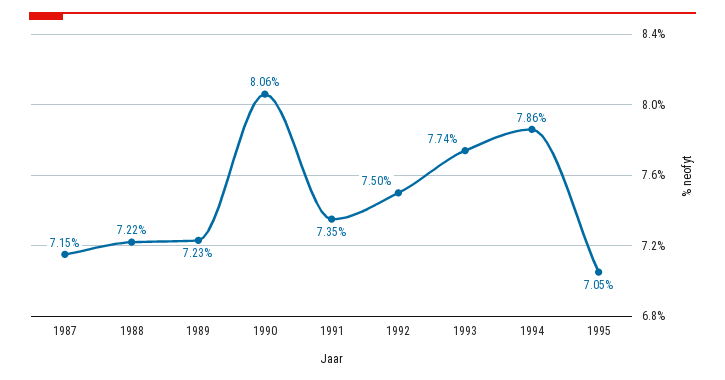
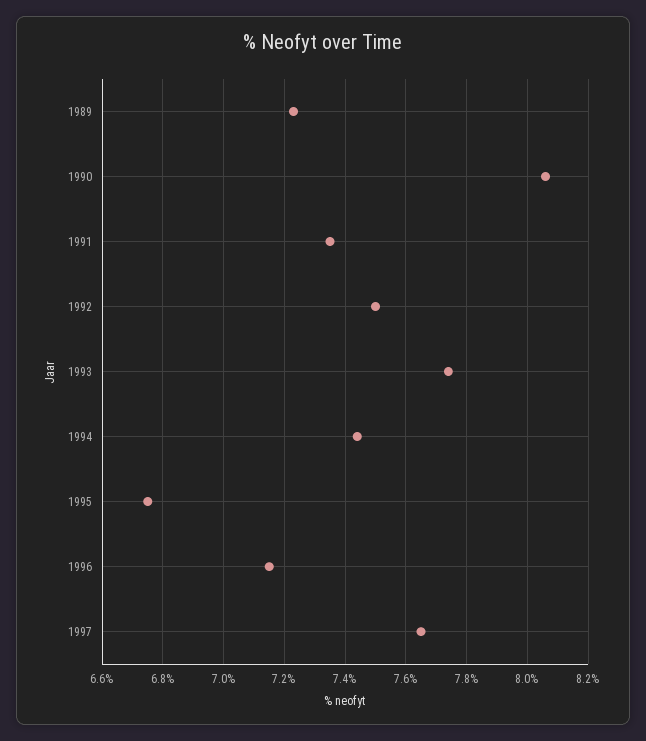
1987: 7.15 -> none
1988: 7.22 -> none
1994: 7.86 -> 7.45
1995: 7.05 -> 6.75
1996: none -> 7.15
1997: none -> 7.65

